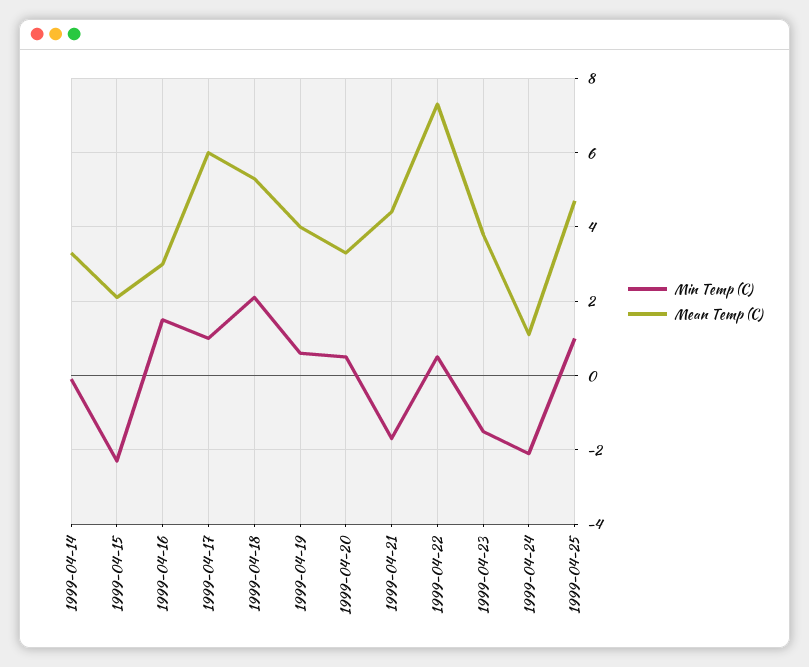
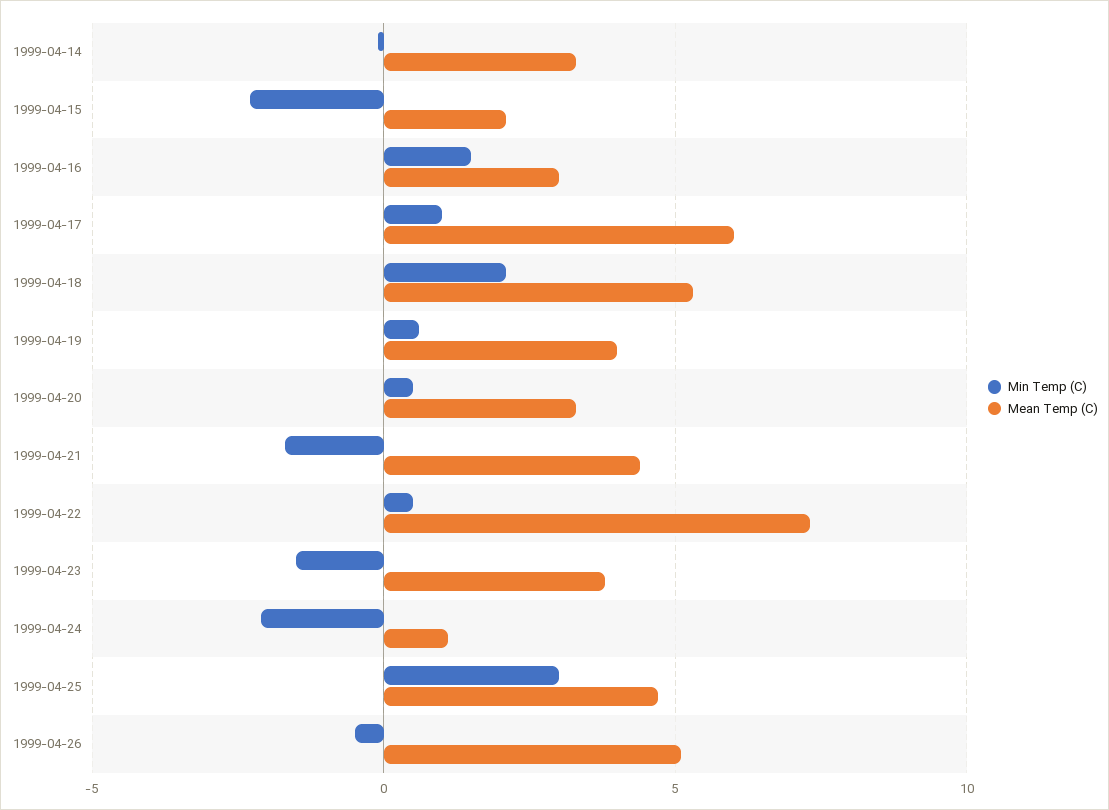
Min Temp (C), 1999-04-25: 1 -> 3
Min Temp (C), 1999-04-26: none -> -0.5
Mean Temp (C), 1999-04-26: none -> 5

